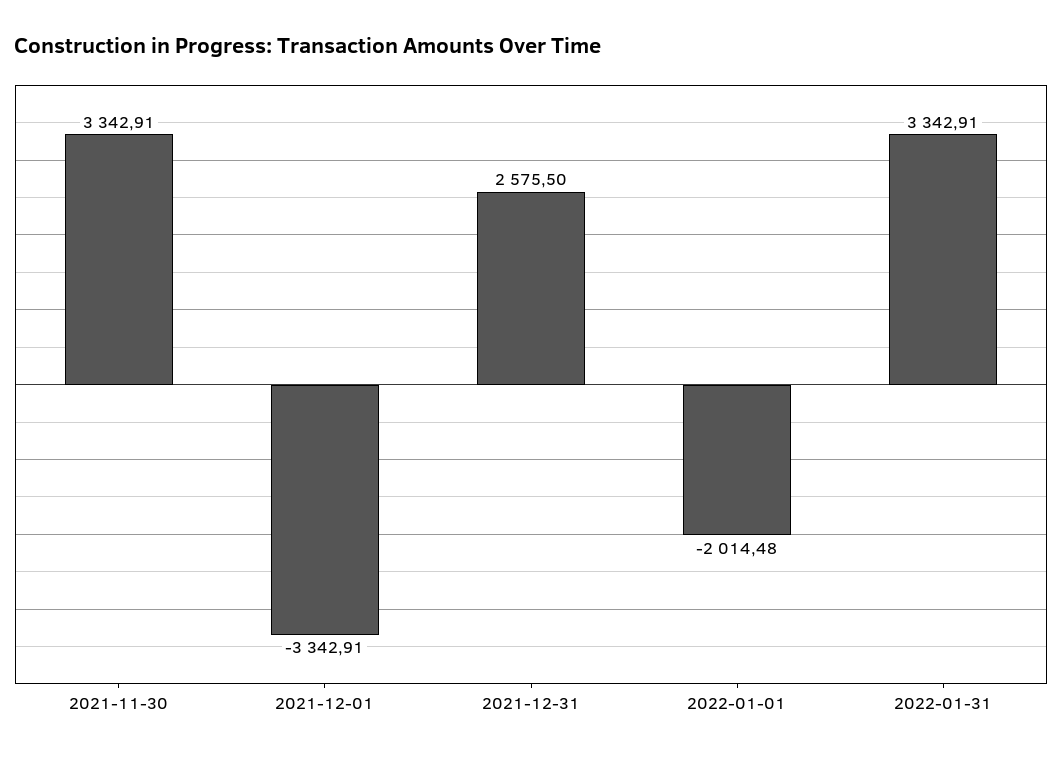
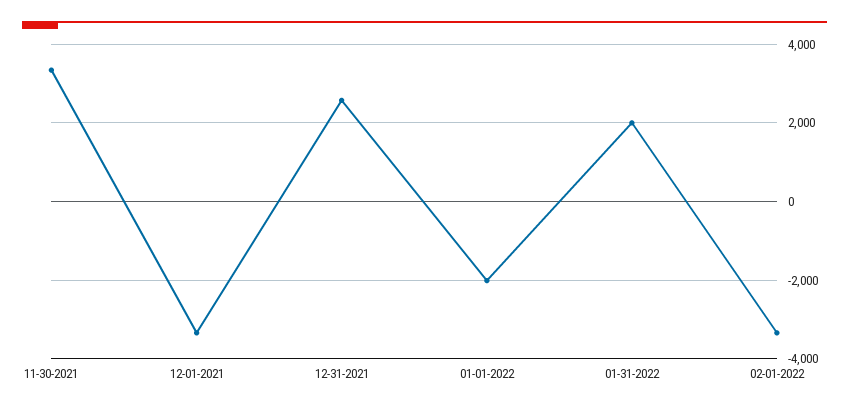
2022-01-31: 3342.91 -> 2000
02-01-2022: none -> -3400

